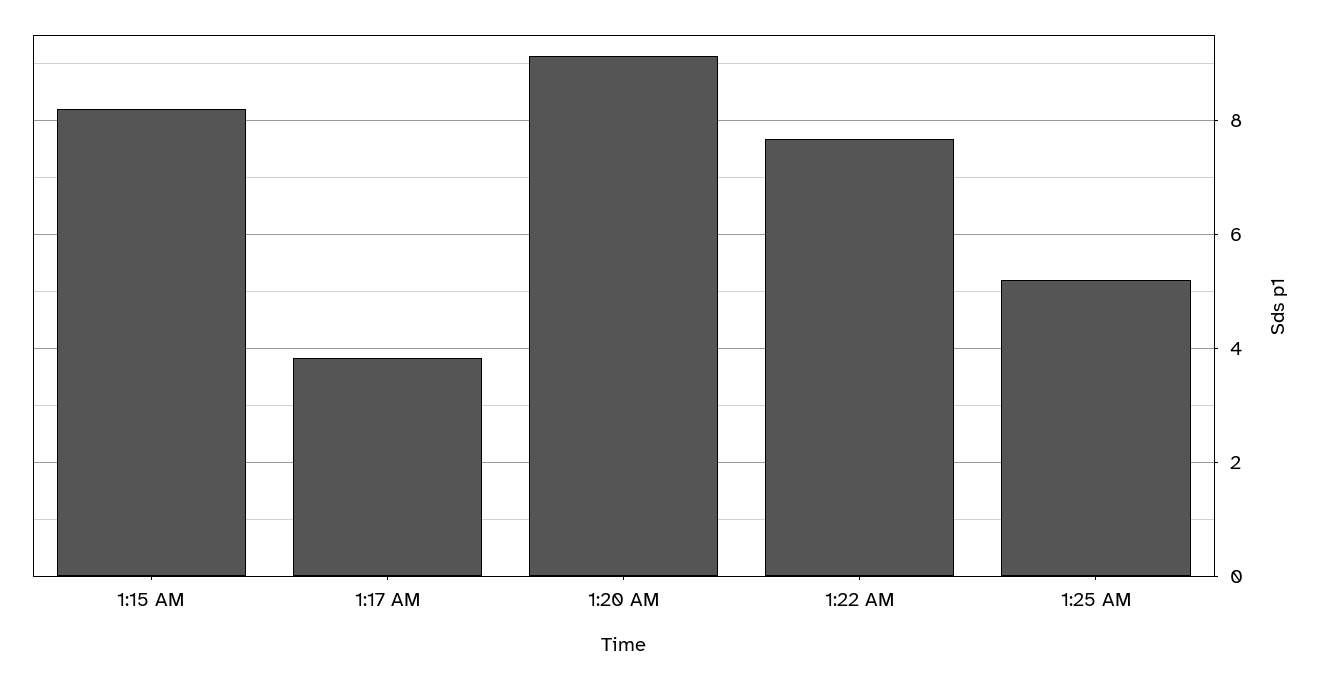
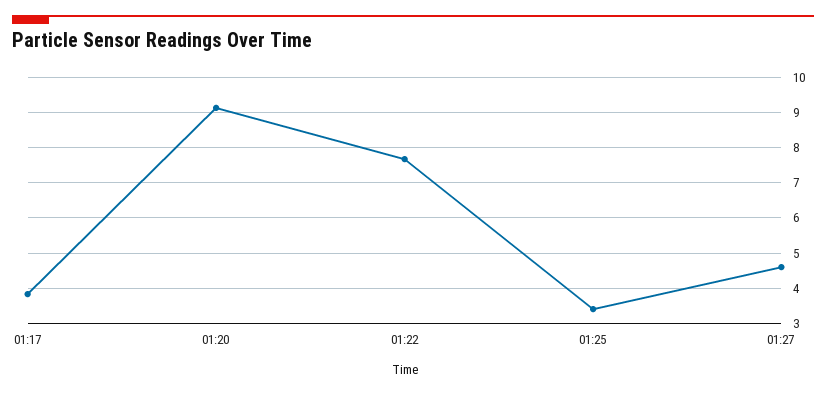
1:15 AM: 8.2 -> none
1:25 AM: 5.2 -> 3.4
01:27: none -> 4.6

